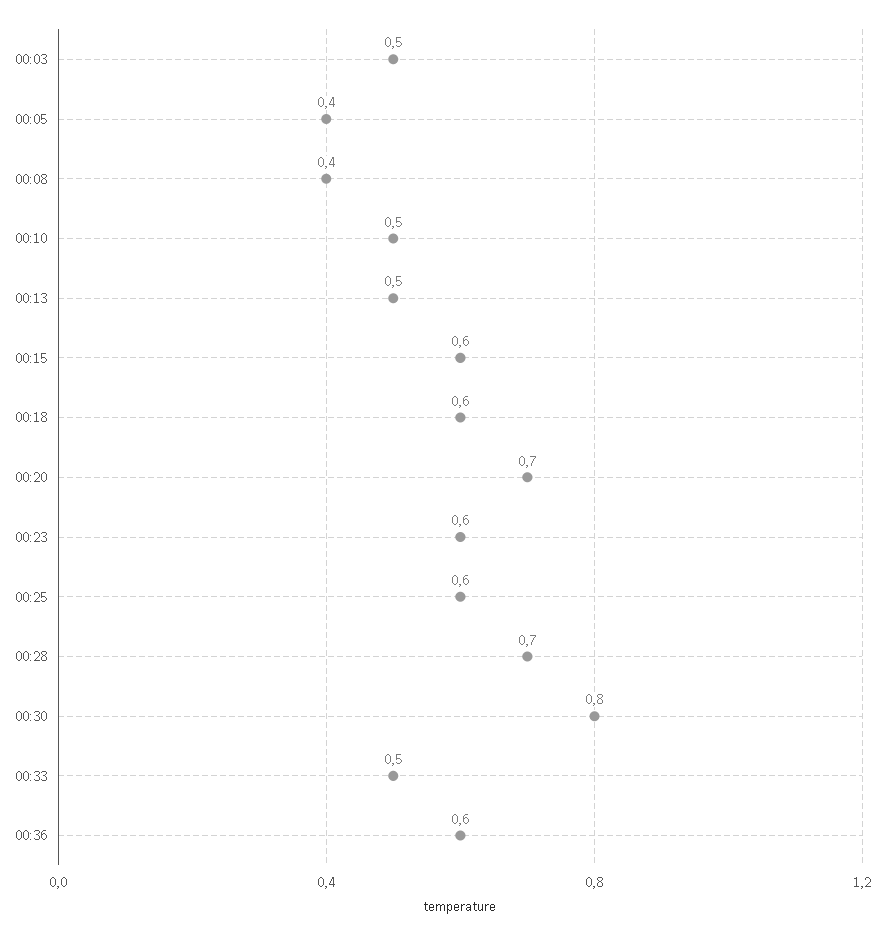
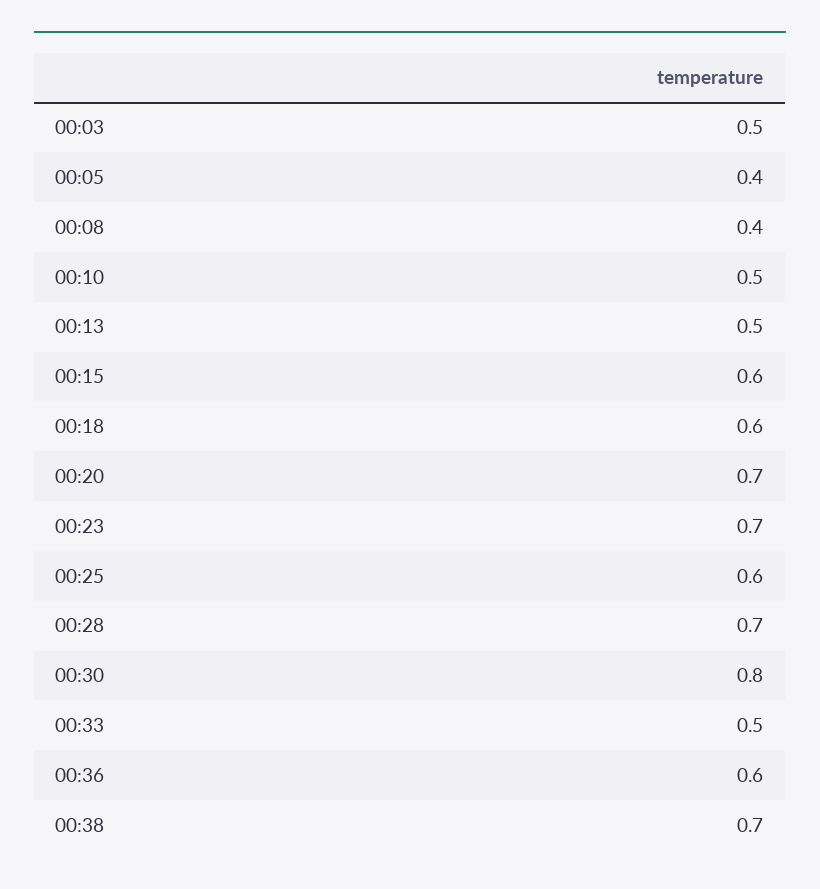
00:23: 0.6 -> 0.7
00:38: none -> 0.7

